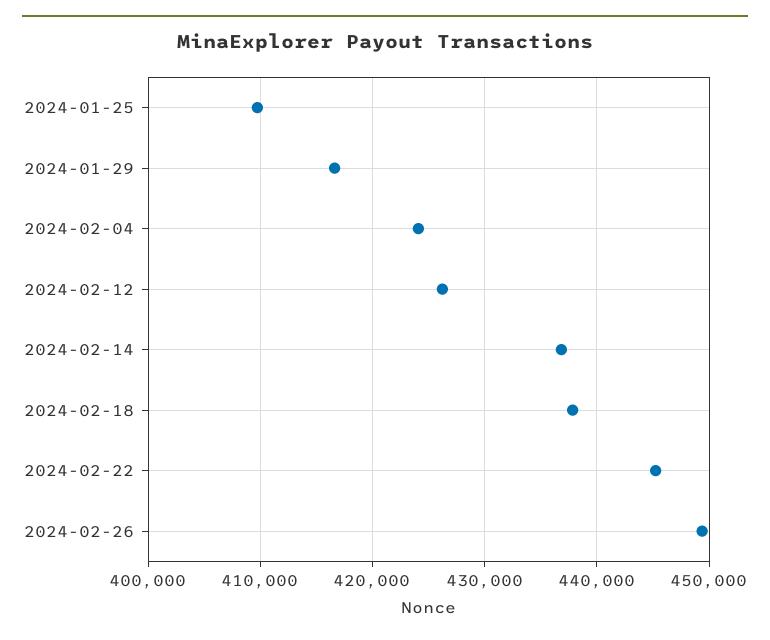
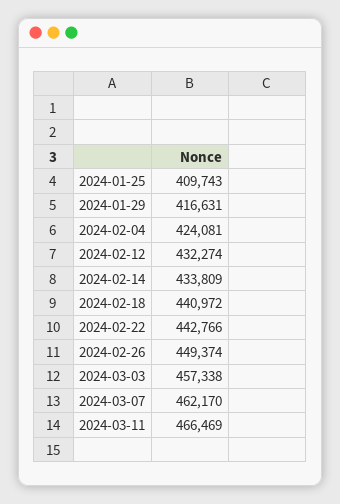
2024-02-12: 426000 -> 432274
2024-02-14: 437000 -> 433809
2024-02-18: 438000 -> 440972
2024-02-22: 445000 -> 442766
2024-03-03: none -> 457338
2024-03-07: none -> 462170
2024-03-11: none -> 466469

